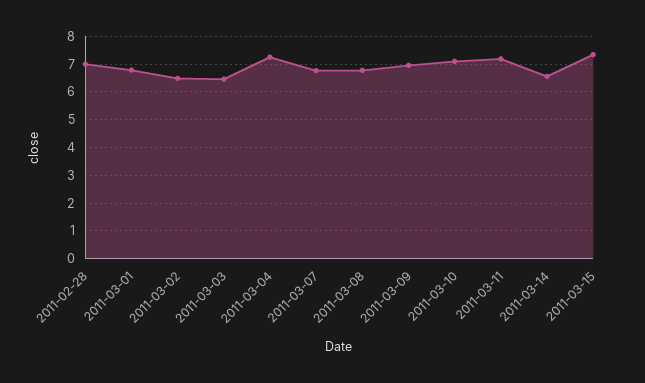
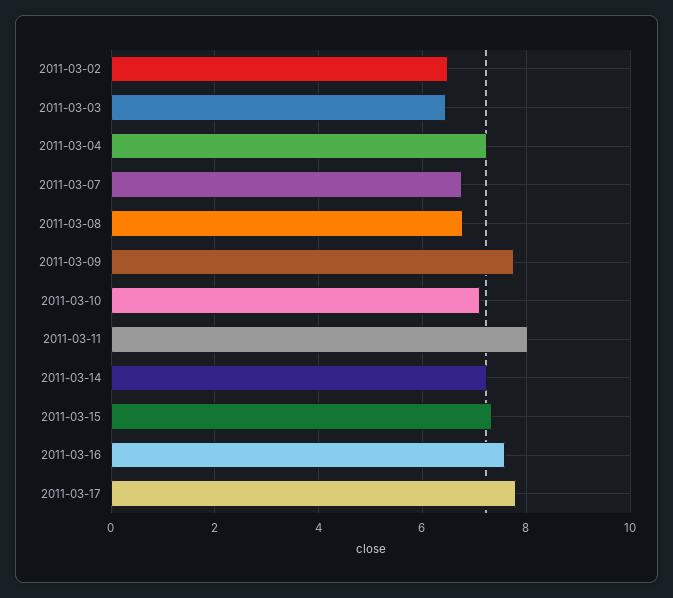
2011-02-28: 7 -> none
2011-03-01: 6.75 -> none
2011-03-09: 7 -> 7.8
2011-03-11: 7.25 -> 8
2011-03-14: 6.5 -> 7.2
2011-03-16: none -> 7.6
2011-03-17: none -> 7.8

